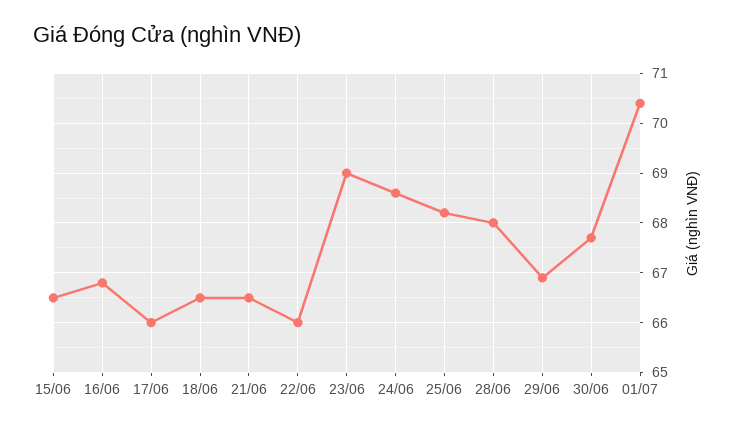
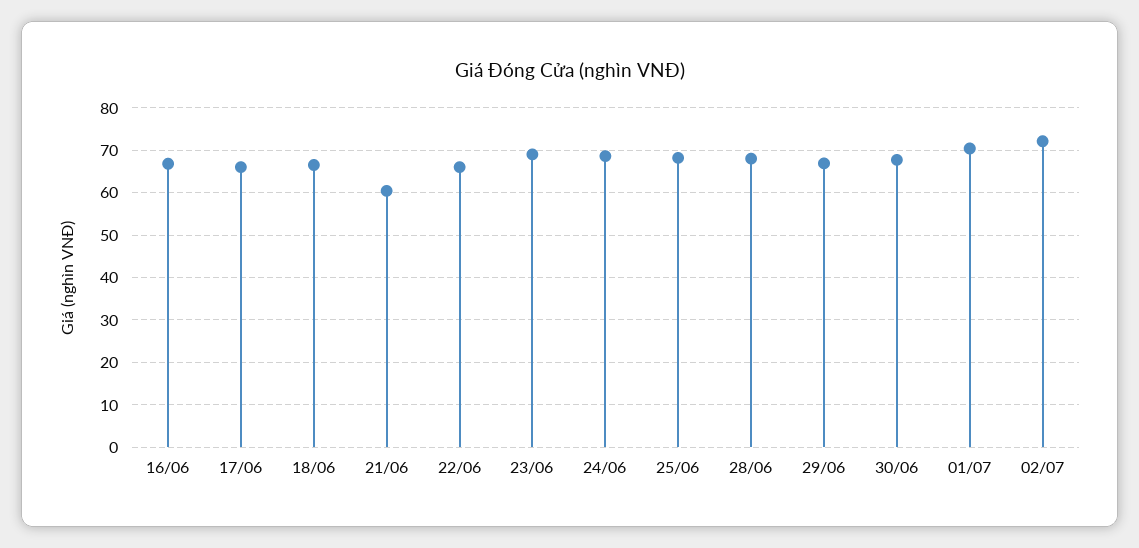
15/06: 66.5 -> none
21/06: 66.5 -> 60
02/07: none -> 72

